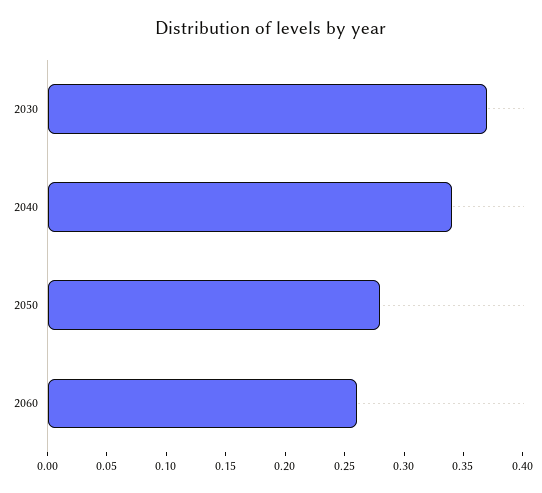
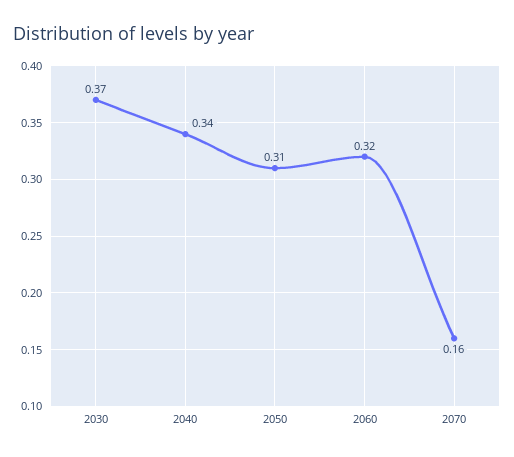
2050: 0.28 -> 0.31
2060: 0.26 -> 0.32
2070: none -> 0.16

